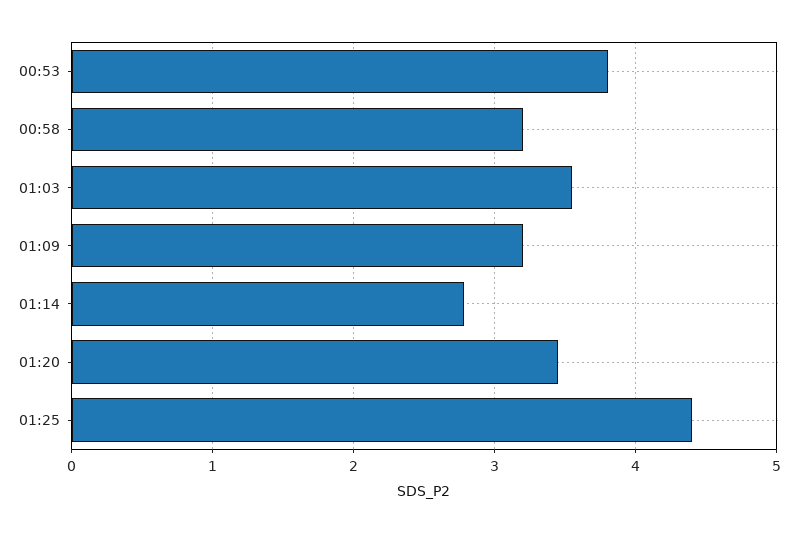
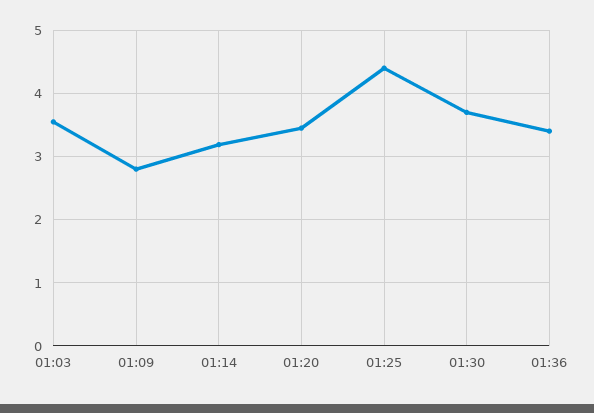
00:53: 3.8 -> none
00:58: 3.2 -> none
01:09: 3.2 -> 2.8
01:14: 2.8 -> 3.2
01:30: none -> 3.7
01:36: none -> 3.4

